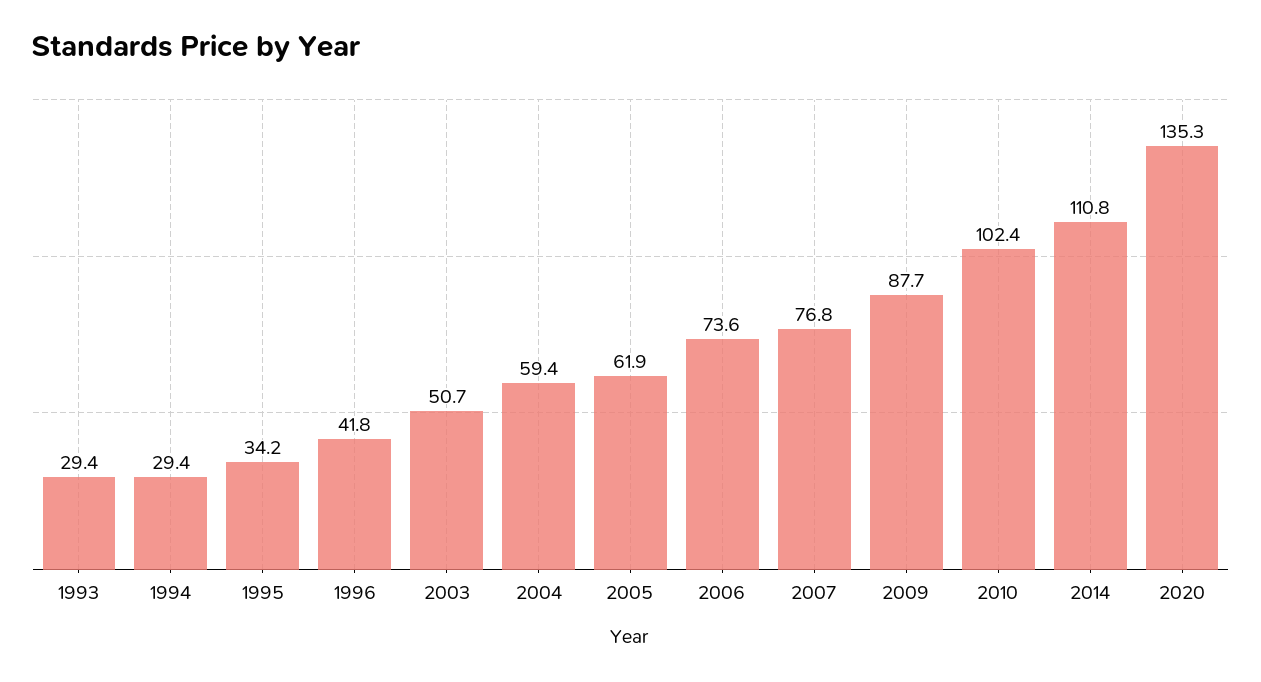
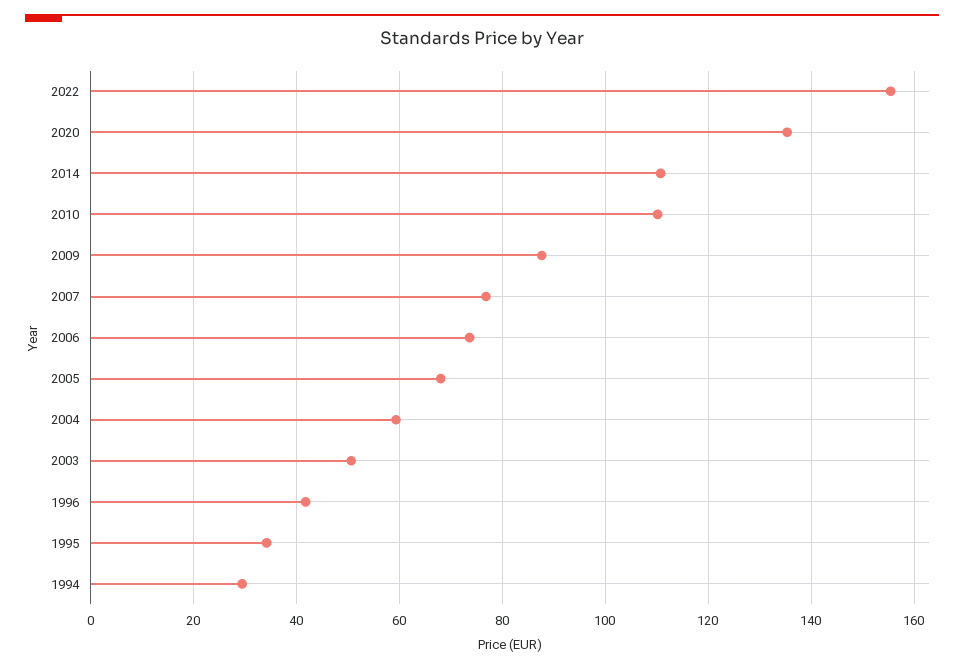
1993: 29.4 -> none
2005: 61.9 -> 68
2010: 102.4 -> 110
2022: none -> 156

